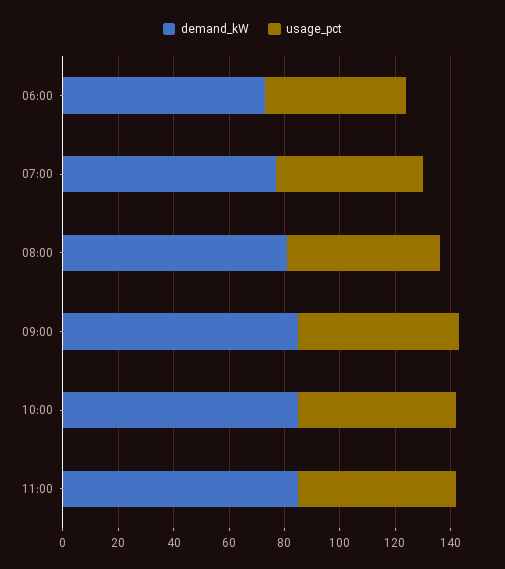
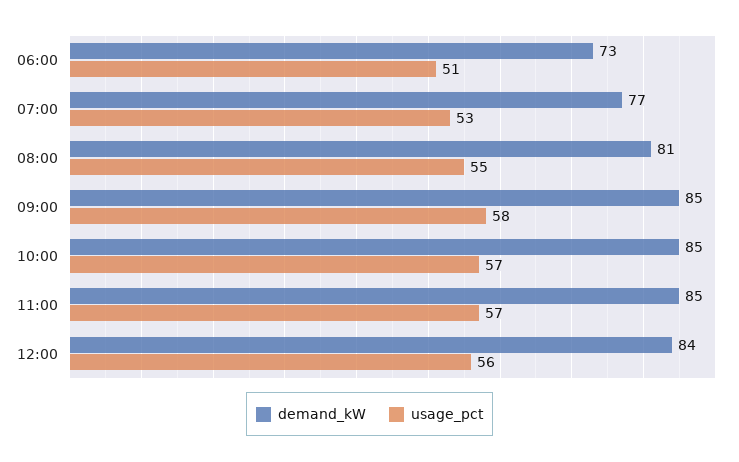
demand_kW, 12:00: none -> 84
usage_pct, 12:00: none -> 56

